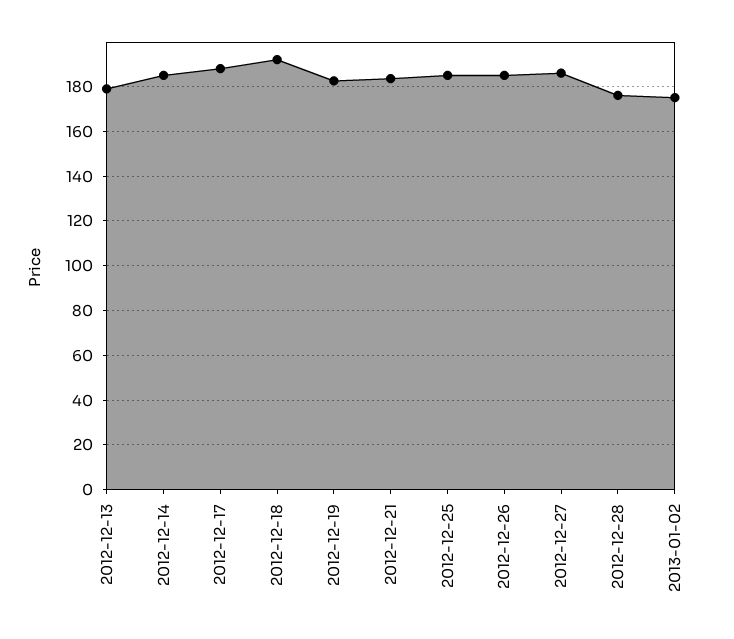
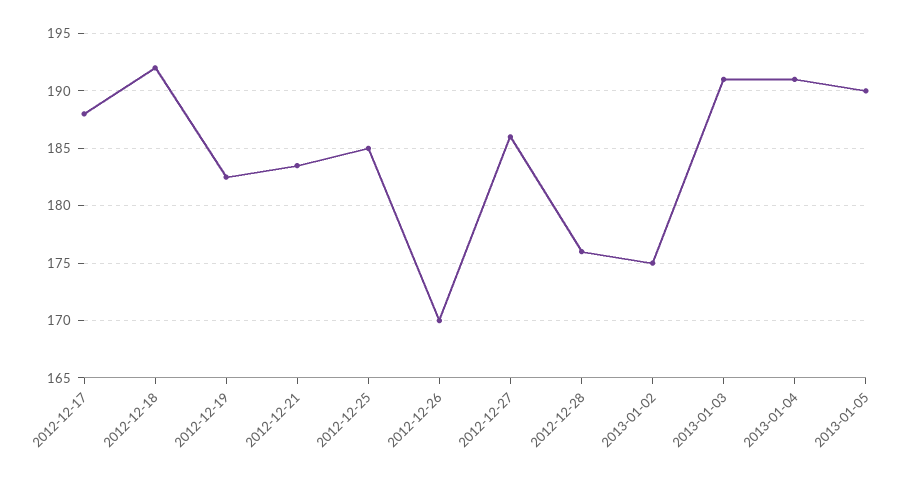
2012-12-13: 180 -> none
2012-12-14: 185 -> none
2012-12-26: 185 -> 170
2013-01-03: none -> 191
2013-01-04: none -> 191
2013-01-05: none -> 190

